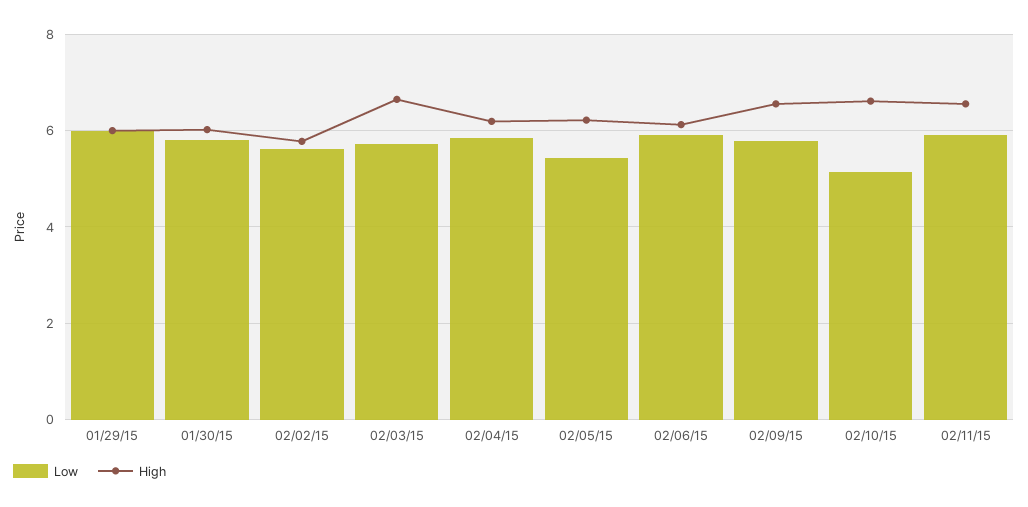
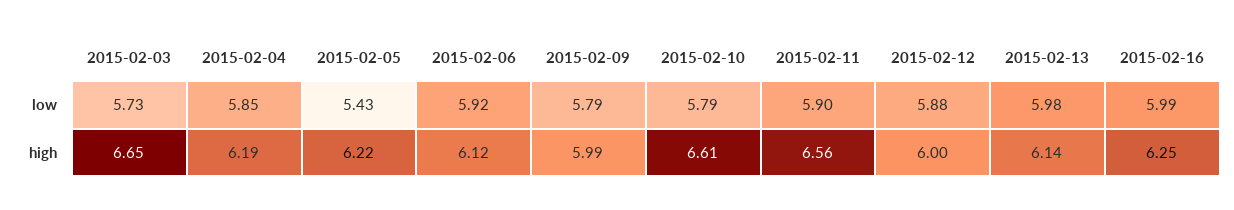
Low, 01/29/15: 6 -> none
High, 01/29/15: 6 -> none
Low, 01/30/15: 5.8 -> none
High, 01/30/15: 6 -> none
Low, 02/02/15: 5.6 -> none
High, 02/02/15: 5.8 -> none
High, 02/09/15: 6.6 -> 5.99
Low, 02/10/15: 5.2 -> 5.79
Low, 2015-02-12: none -> 5.88
Low, 2015-02-13: none -> 5.98
Low, 2015-02-16: none -> 5.99
High, 2015-02-12: none -> 6
High, 2015-02-13: none -> 6.14
High, 2015-02-16: none -> 6.25

